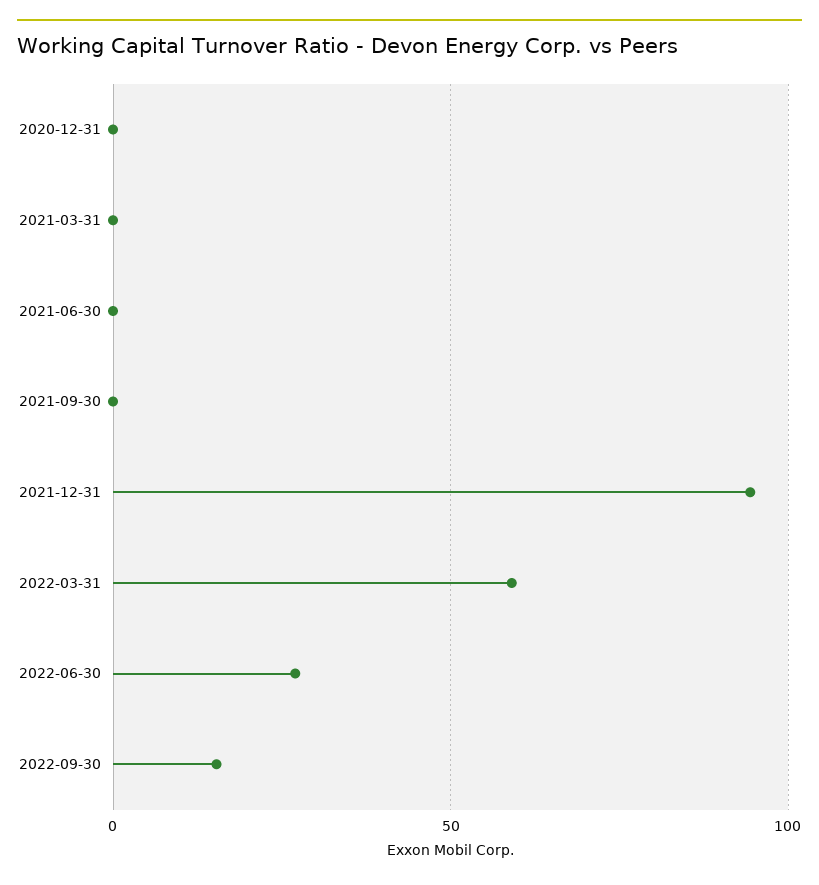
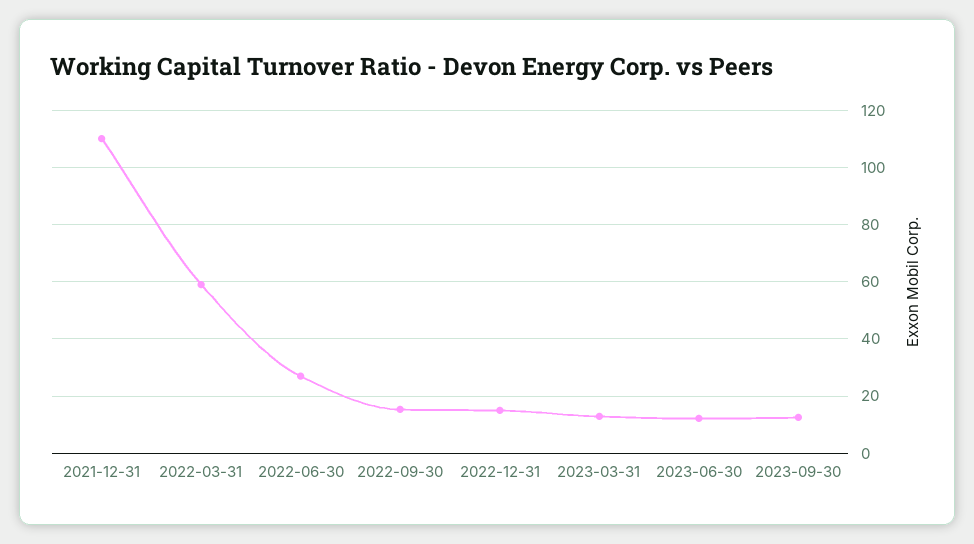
2020-12-31: 0 -> none
2021-03-31: 0 -> none
2021-06-30: 0 -> none
2021-09-30: 0 -> none
2021-12-31: 95 -> 110
2022-12-31: none -> 15
2023-03-31: none -> 12.5
2023-06-30: none -> 12.5
2023-09-30: none -> 12.5

